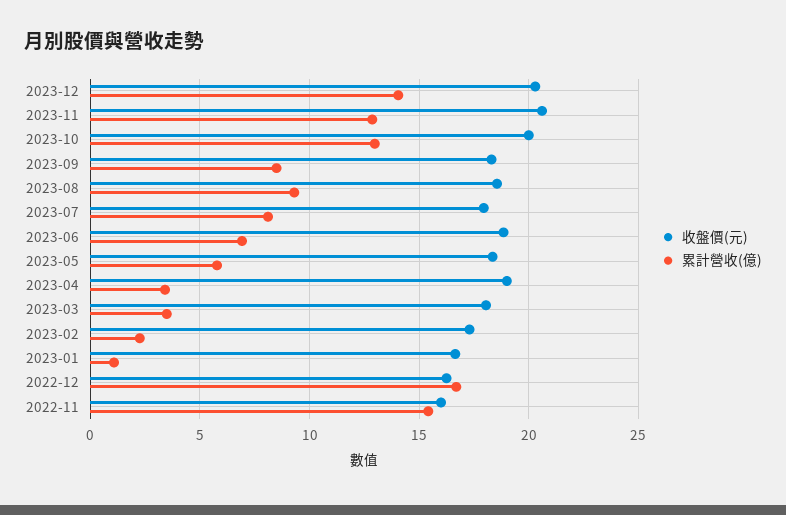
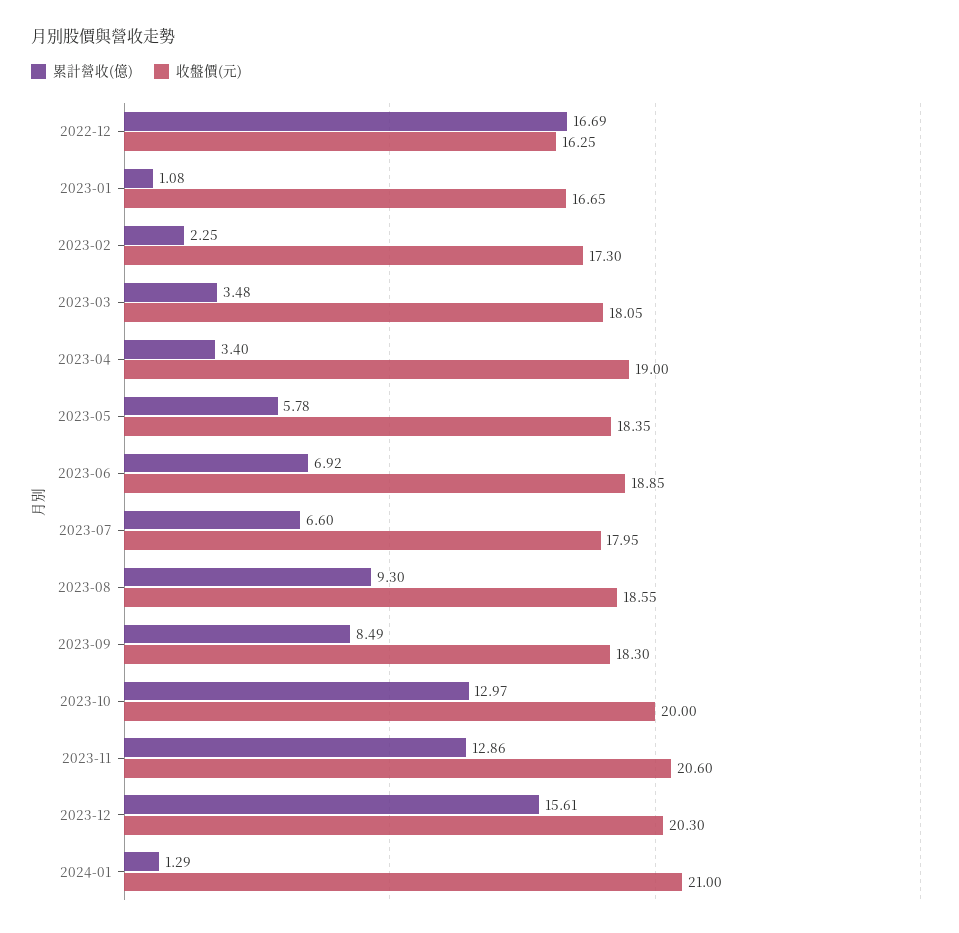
累計營收(億), 2023-12: 14 -> 15.61
累計營收(億), 2023-07: 8 -> 6.6
收盤價(元), 2022-11: 16 -> none
累計營收(億), 2022-11: 15.5 -> none
累計營收(億), 2024-01: none -> 1.29
收盤價(元), 2024-01: none -> 21

